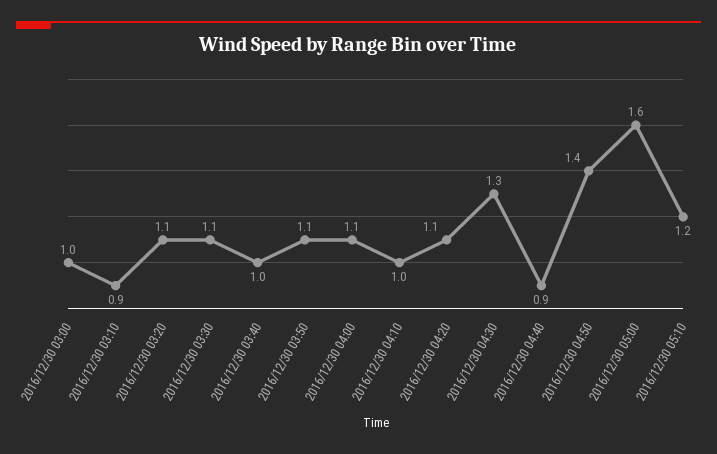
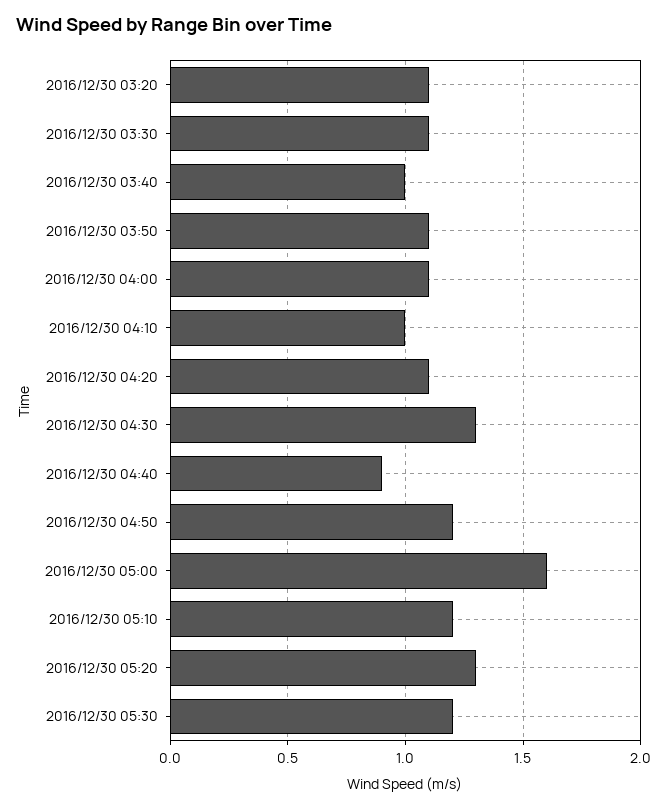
2016/12/30 03:00: 1 -> none
2016/12/30 03:10: 0.9 -> none
2016/12/30 04:50: 1.4 -> 1.2
2016/12/30 05:20: none -> 1.3
2016/12/30 05:30: none -> 1.2

